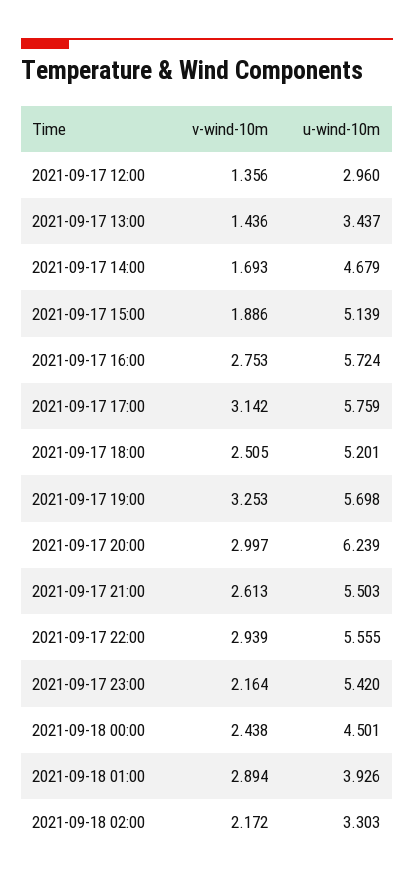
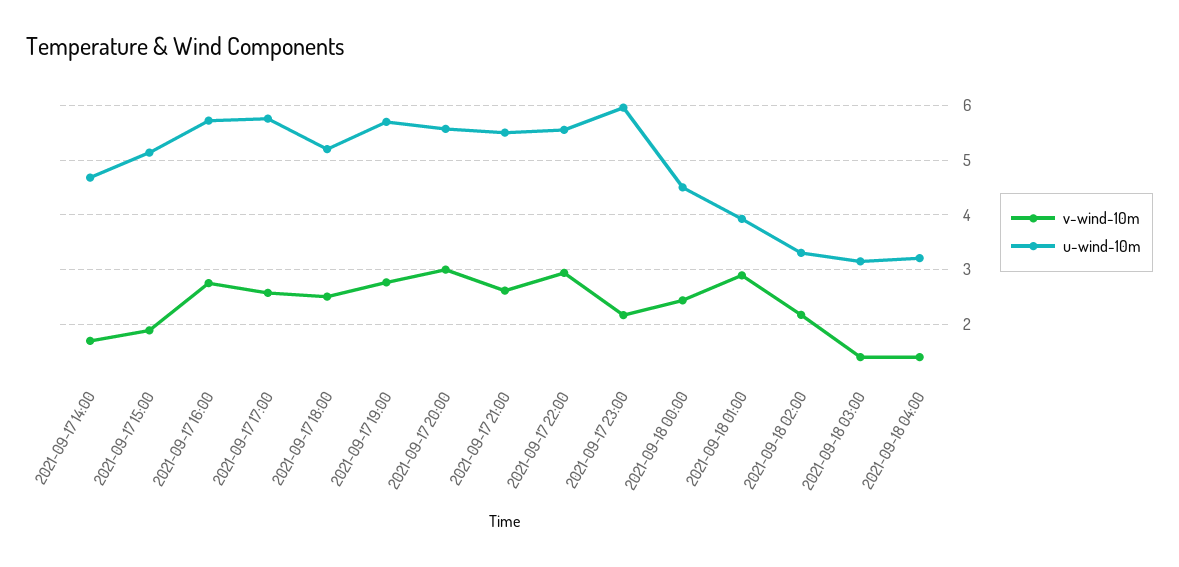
v-wind-10m, 2021-09-17 12:00: 1.356 -> none
u-wind-10m, 2021-09-17 12:00: 2.96 -> none
v-wind-10m, 2021-09-17 13:00: 1.436 -> none
u-wind-10m, 2021-09-17 13:00: 3.437 -> none
v-wind-10m, 2021-09-17 17:00: 3.142 -> 2.6
v-wind-10m, 2021-09-17 19:00: 3.253 -> 2.8
u-wind-10m, 2021-09-17 20:00: 6.239 -> 5.6
u-wind-10m, 2021-09-17 23:00: 5.42 -> 6
v-wind-10m, 2021-09-18 03:00: none -> 1.4
u-wind-10m, 2021-09-18 03:00: none -> 3.2
v-wind-10m, 2021-09-18 04:00: none -> 1.4
u-wind-10m, 2021-09-18 04:00: none -> 3.2

